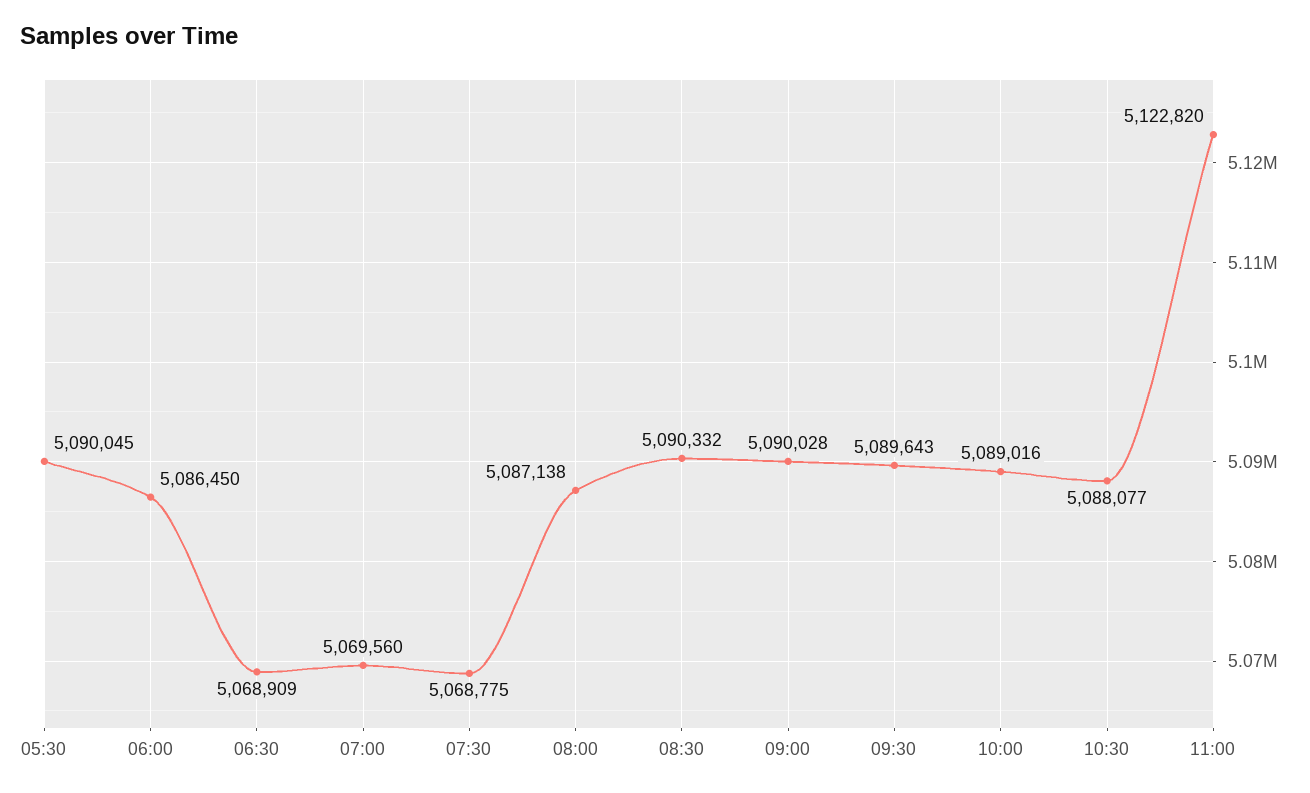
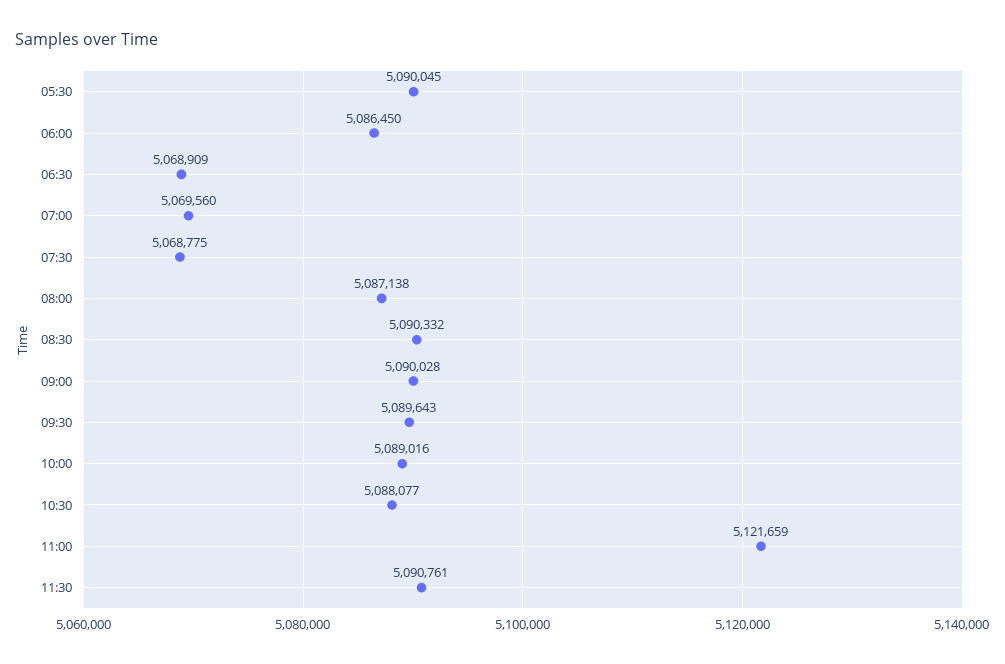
11:00: 5122820 -> 5121659
11:30: none -> 5090761

